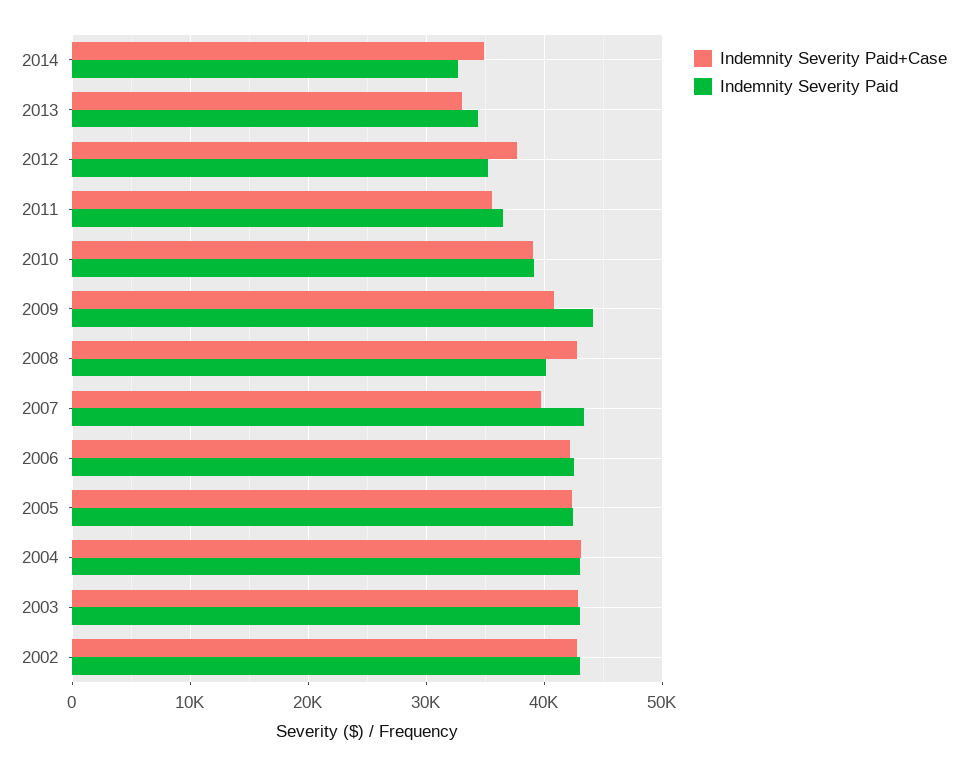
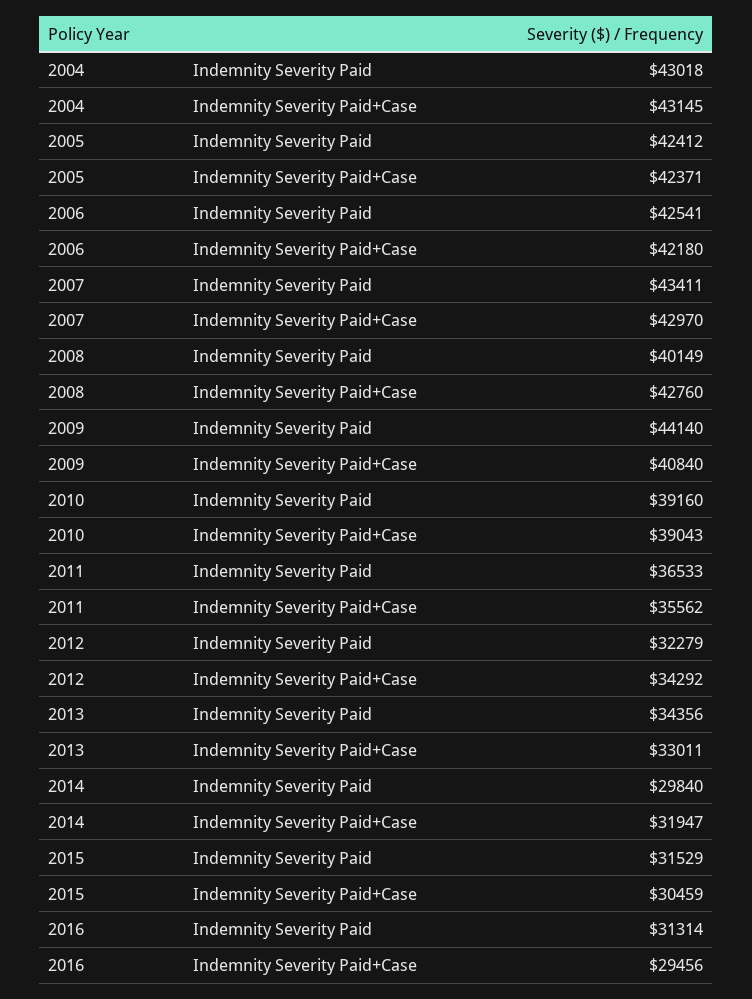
Indemnity Severity Paid+Case, 2014: 35000 -> 31947
Indemnity Severity Paid, 2014: 33000 -> 29840
Indemnity Severity Paid+Case, 2012: 38000 -> 34292
Indemnity Severity Paid, 2012: 35000 -> 32279
Indemnity Severity Paid+Case, 2007: 40000 -> 42970
Indemnity Severity Paid+Case, 2003: 43000 -> none
Indemnity Severity Paid, 2003: 43000 -> none
Indemnity Severity Paid+Case, 2002: 43000 -> none
Indemnity Severity Paid, 2002: 43000 -> none
Indemnity Severity Paid, 2015: none -> 31529
Indemnity Severity Paid+Case, 2015: none -> 30459
Indemnity Severity Paid, 2016: none -> 31314
Indemnity Severity Paid+Case, 2016: none -> 29456

